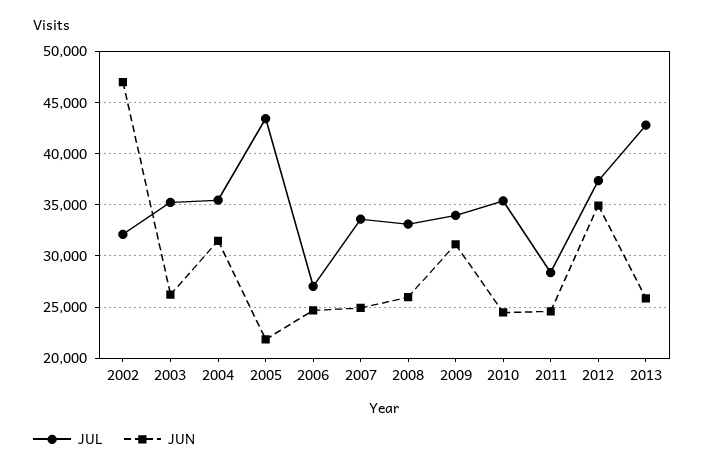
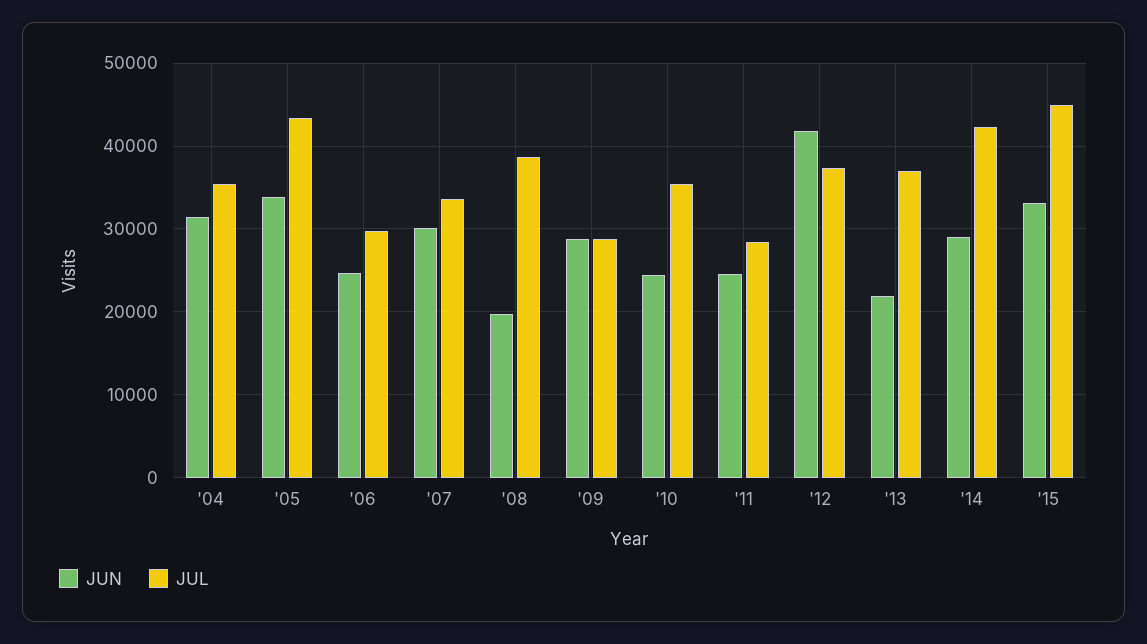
JUL, 2002: 32000 -> none
JUN, 2002: 47000 -> none
JUL, 2003: 35000 -> none
JUN, 2003: 26000 -> none
JUN, 2005: 22000 -> 34000
JUL, 2006: 27000 -> 30000
JUN, 2007: 25000 -> 30000
JUL, 2008: 33000 -> 39000
JUN, 2008: 26000 -> 20000
JUL, 2009: 34000 -> 29000
JUN, 2009: 31000 -> 29000
JUN, 2012: 35000 -> 42000
JUL, 2013: 43000 -> 37000
JUN, 2013: 26000 -> 22000
JUN, '14: none -> 29000
JUL, '14: none -> 42000
JUN, '15: none -> 33000
JUL, '15: none -> 45000

